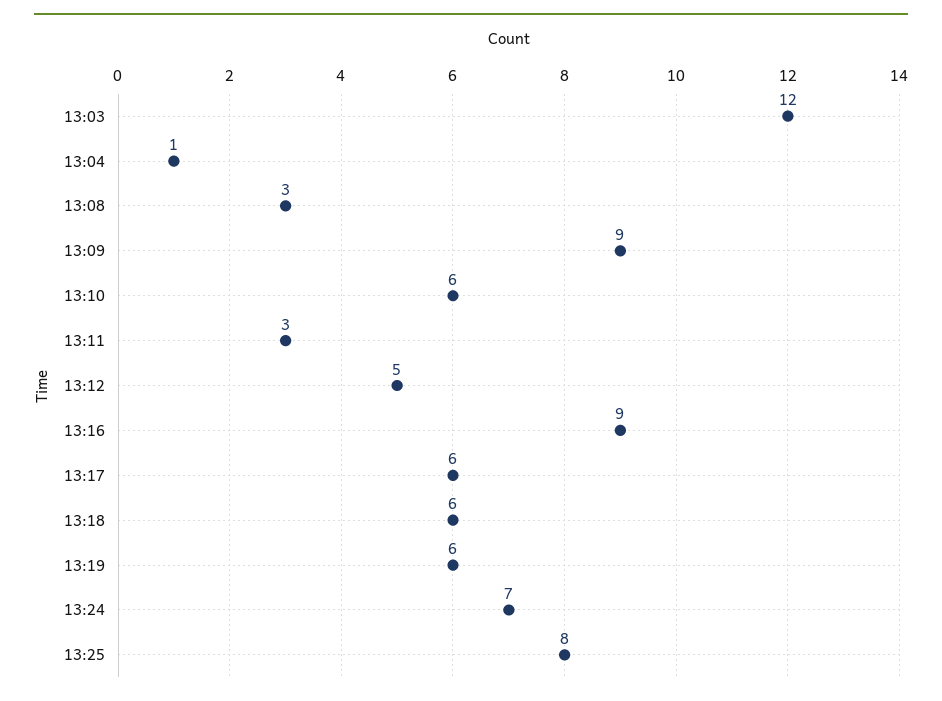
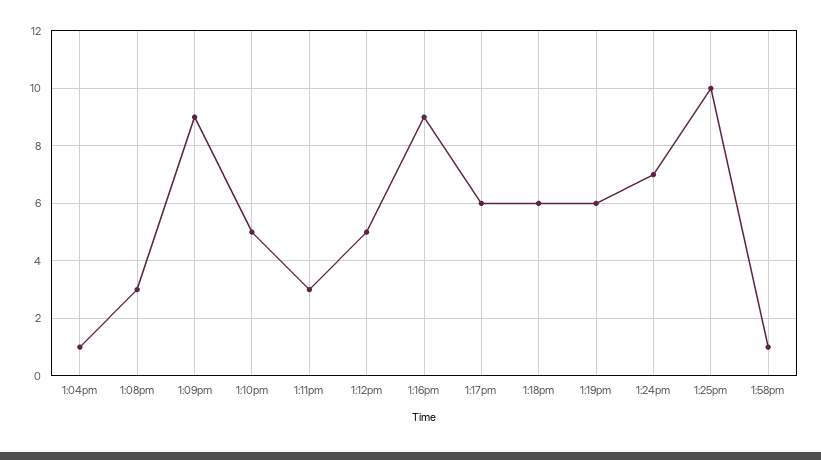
13:03: 12 -> none
13:10: 6 -> 5
13:25: 8 -> 10
1:58pm: none -> 1

